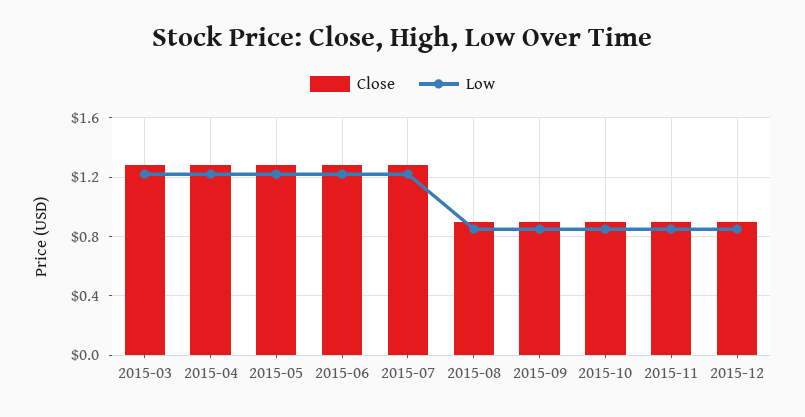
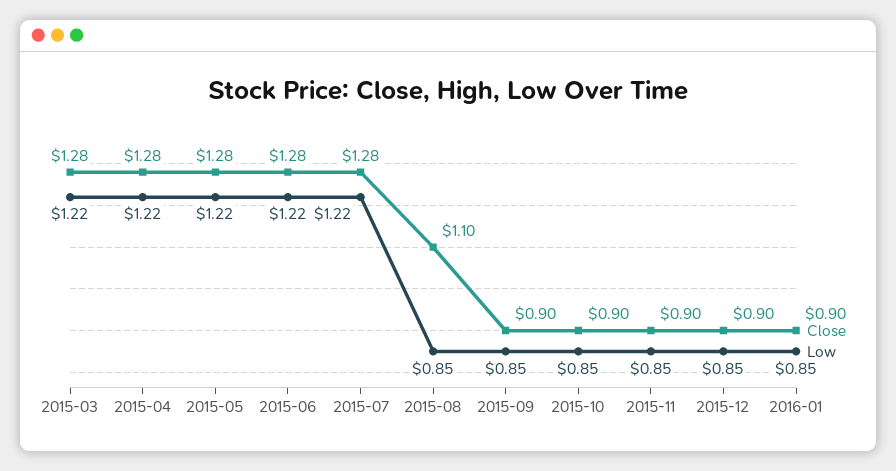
Close, 2015-08: 0.9 -> 1.1
Close, 2016-01: none -> 0.9
Low, 2016-01: none -> 0.85

